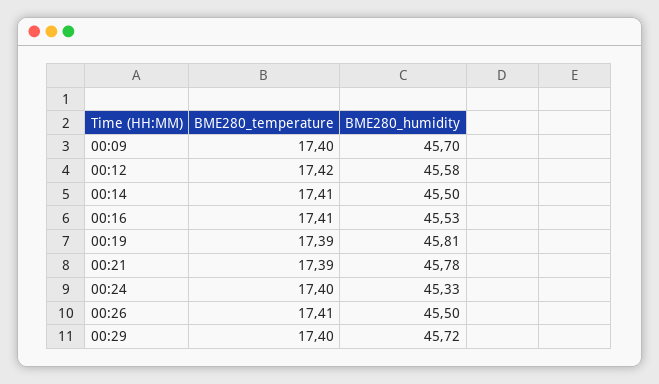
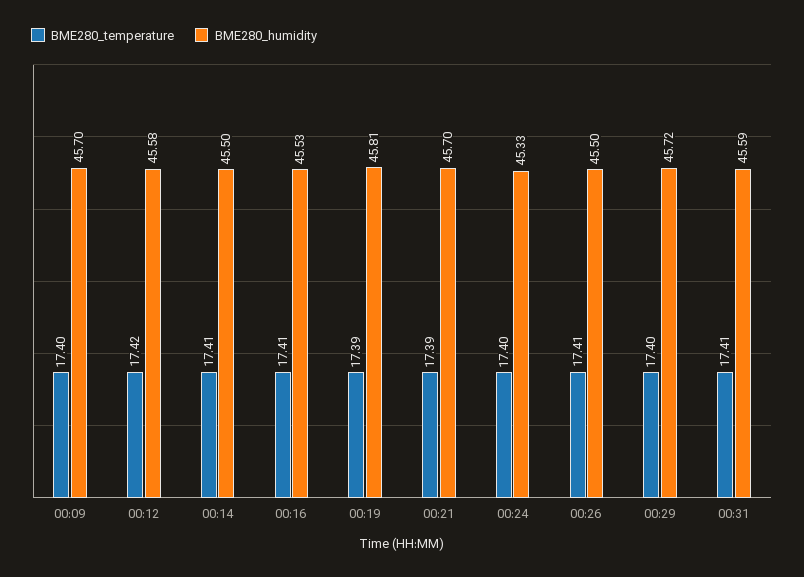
BME280_humidity, 00:21: 45.78 -> 45.7
BME280_temperature, 00:31: none -> 17.41
BME280_humidity, 00:31: none -> 45.59

